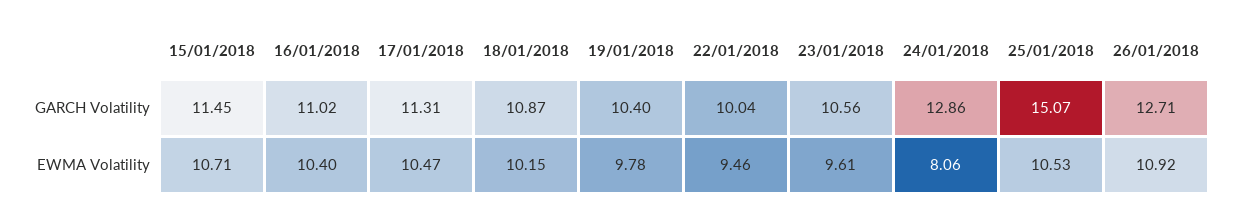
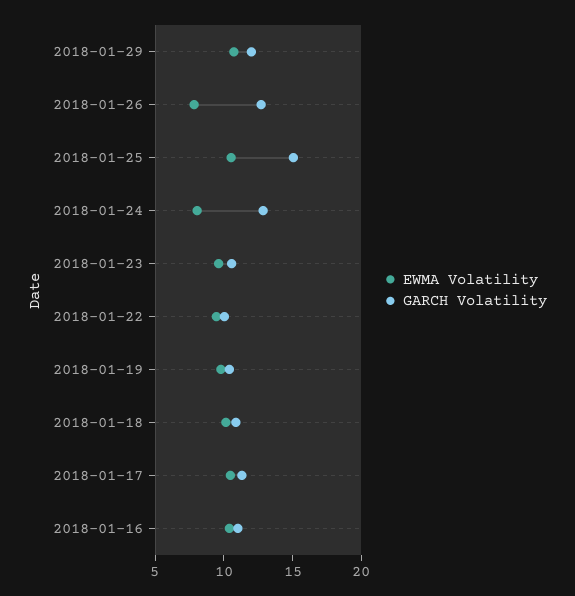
GARCH Volatility, 15/01/2018: 11.45 -> none
EWMA Volatility, 15/01/2018: 10.71 -> none
EWMA Volatility, 26/01/2018: 10.92 -> 8
EWMA Volatility, 2018-01-29: none -> 11
GARCH Volatility, 2018-01-29: none -> 12

